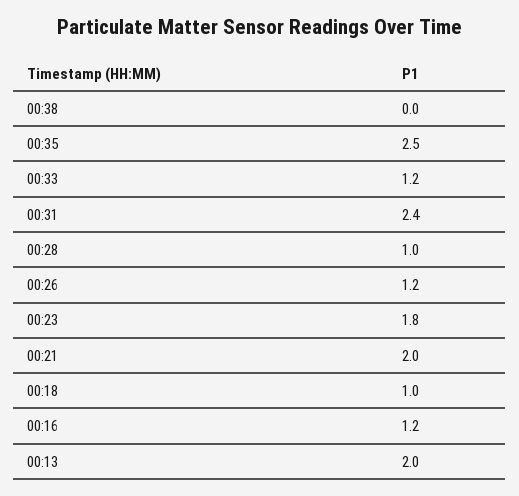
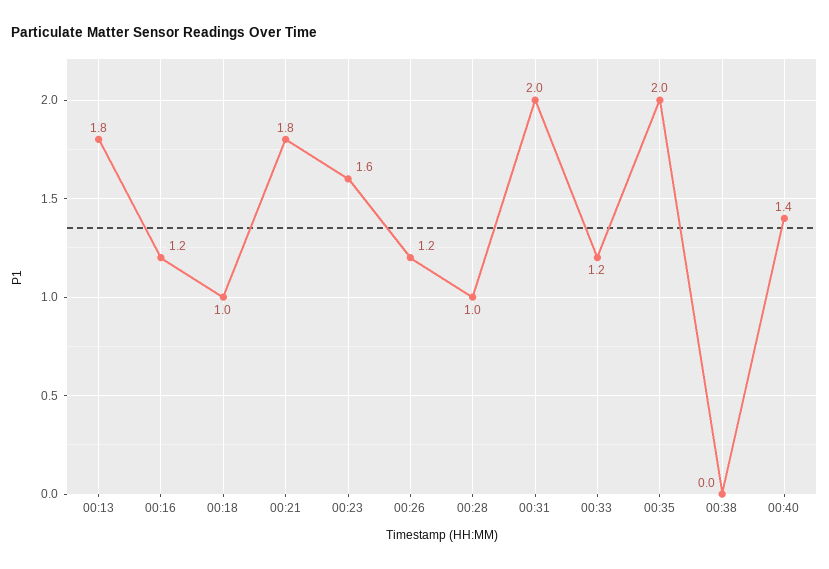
00:35: 2.5 -> 2
00:31: 2.4 -> 2
00:23: 1.8 -> 1.6
00:21: 2 -> 1.8
00:13: 2 -> 1.8
00:40: none -> 1.4

